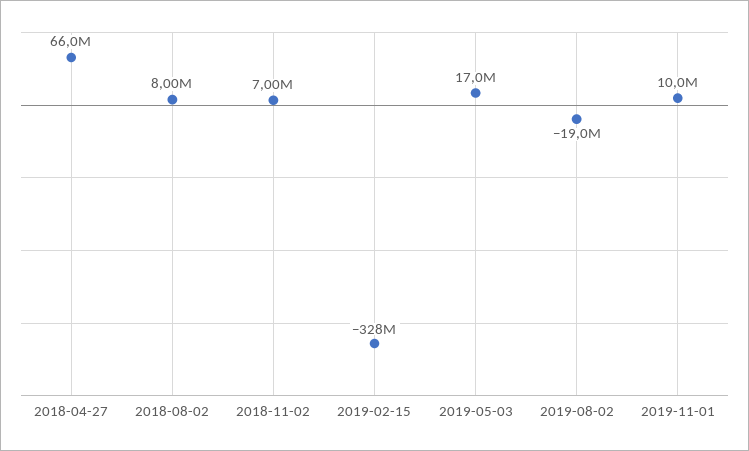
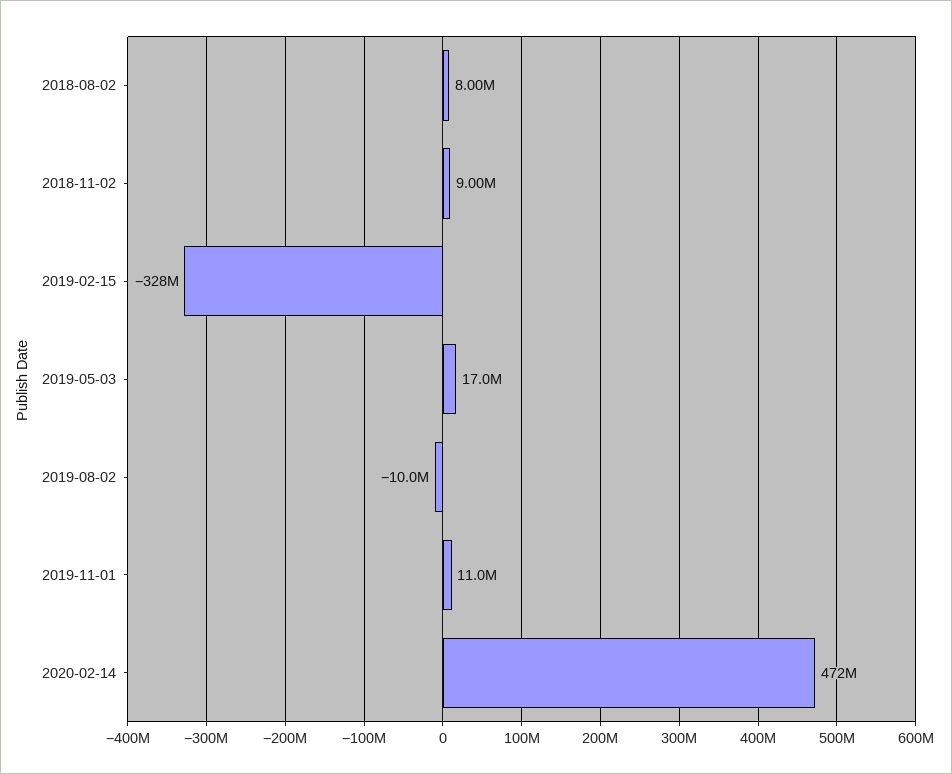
2018-04-27: 66000000 -> none
2018-11-02: 7000000 -> 9000000
2019-08-02: -19000000 -> -10000000
2019-11-01: 10000000 -> 11000000
2020-02-14: none -> 472000000

